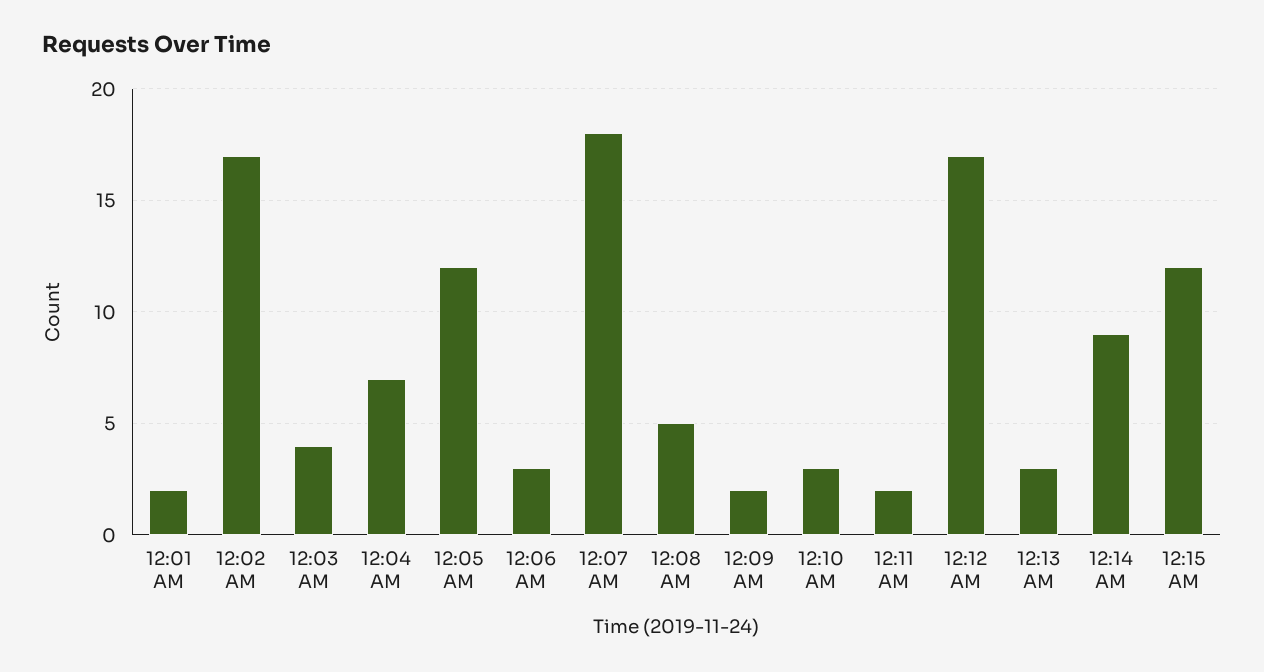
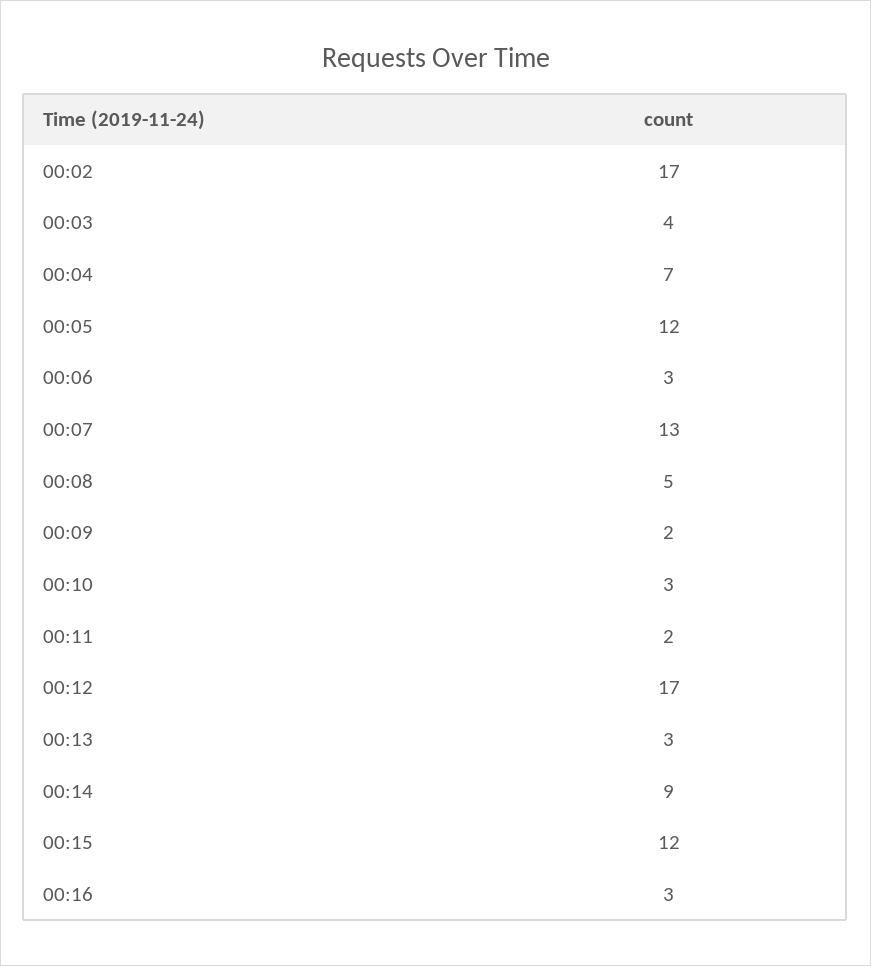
12:01 AM: 2 -> none
12:07 AM: 18 -> 13
00:16: none -> 3

